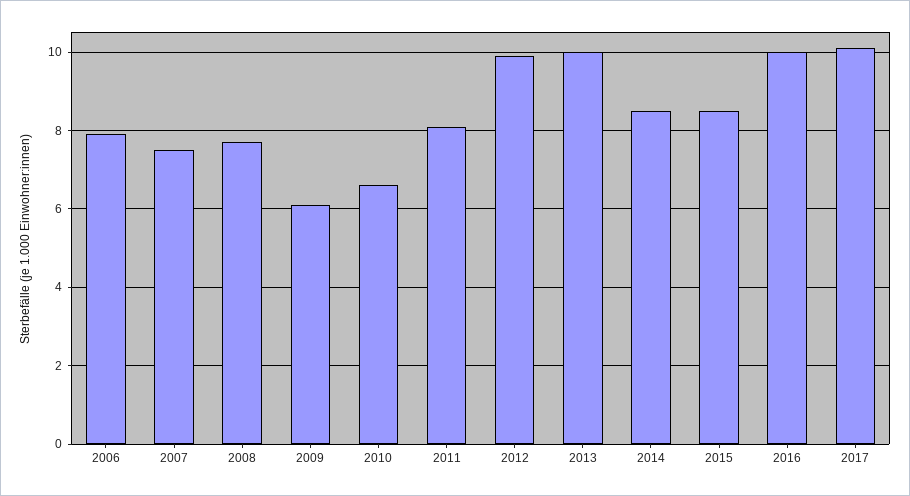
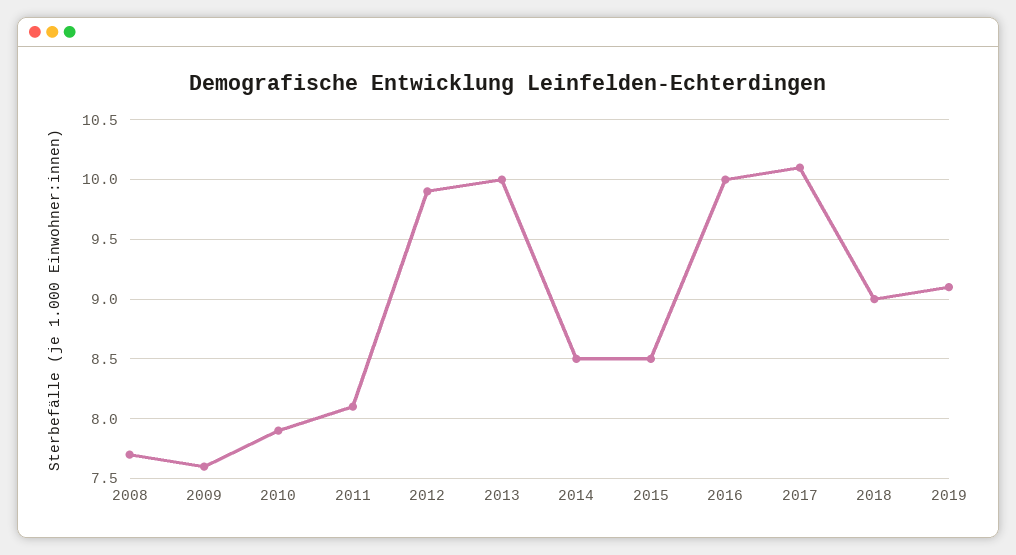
2006: 8 -> none
2007: 7.5 -> none
2009: 6 -> 7.6
2010: 6.5 -> 7.9
2018: none -> 9
2019: none -> 9.1

